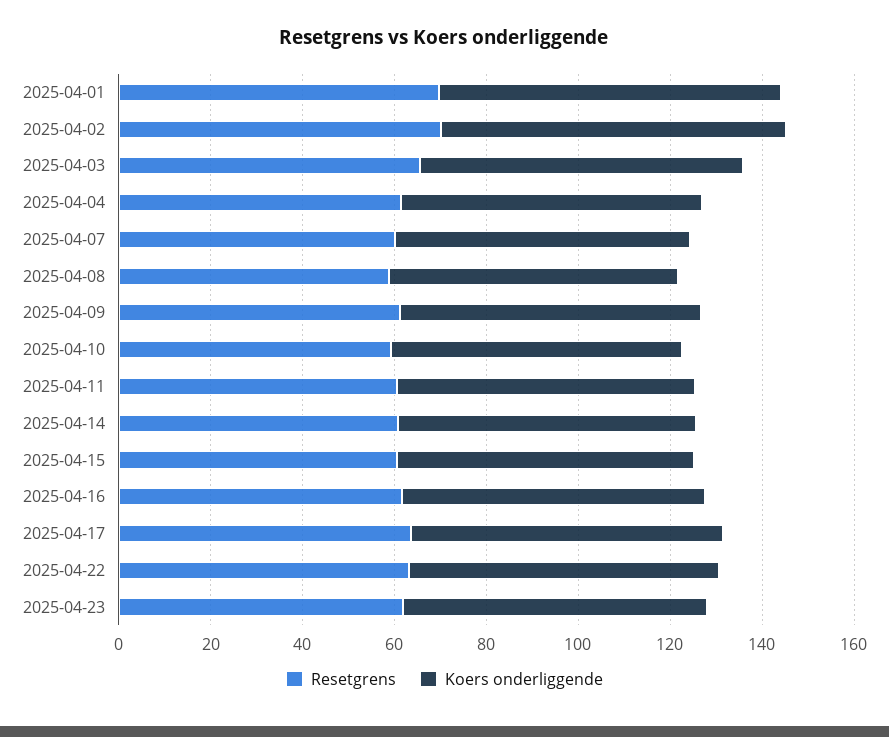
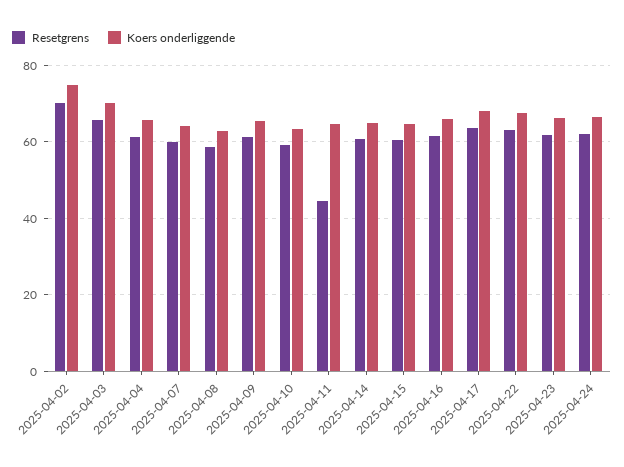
Resetgrens, 2025-04-01: 70 -> none
Koers onderliggende, 2025-04-01: 75 -> none
Resetgrens, 2025-04-11: 60 -> 44
Resetgrens, 2025-04-24: none -> 62
Koers onderliggende, 2025-04-24: none -> 66

